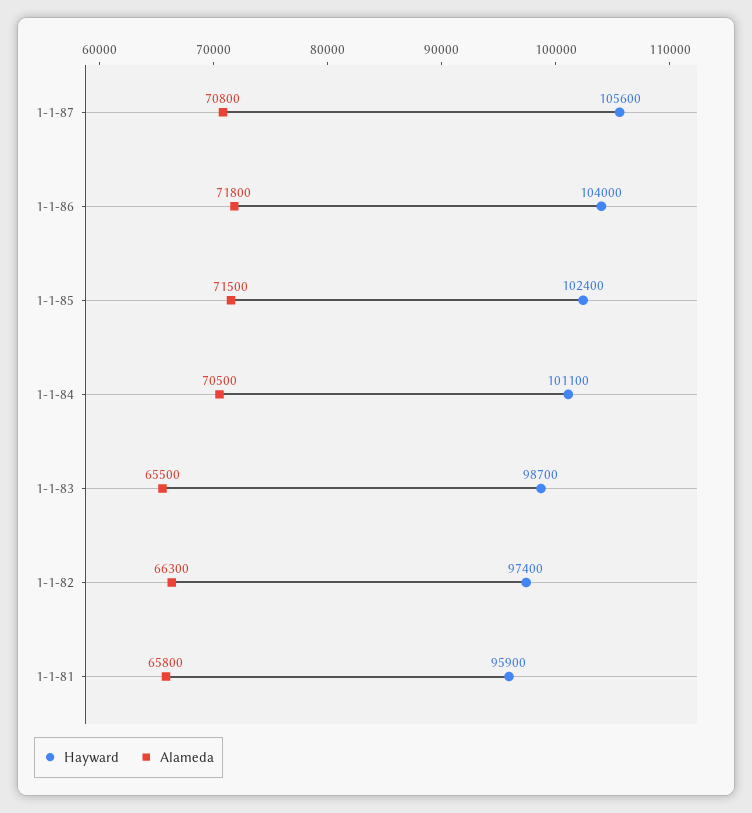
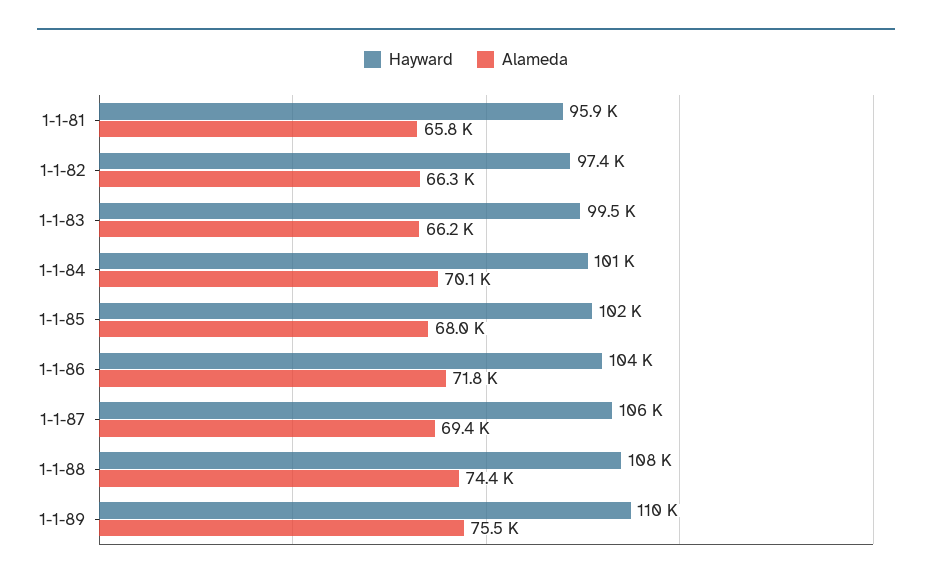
Alameda, 1-1-87: 70800 -> 69400
Alameda, 1-1-85: 71500 -> 68000
Alameda, 1-1-84: 70500 -> 70100
Hayward, 1-1-83: 98700 -> 99500
Alameda, 1-1-83: 65500 -> 66200
Hayward, 1-1-88: none -> 108000
Alameda, 1-1-88: none -> 74400
Hayward, 1-1-89: none -> 110000
Alameda, 1-1-89: none -> 75500

